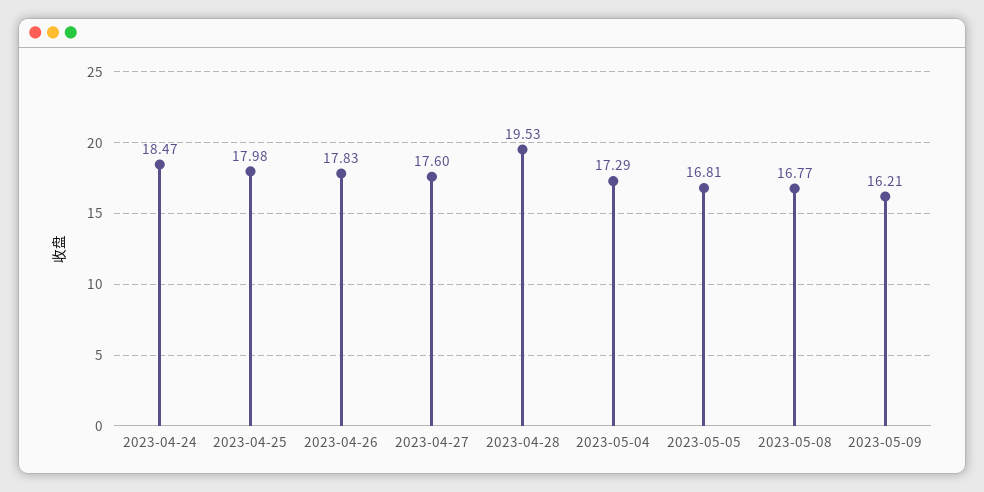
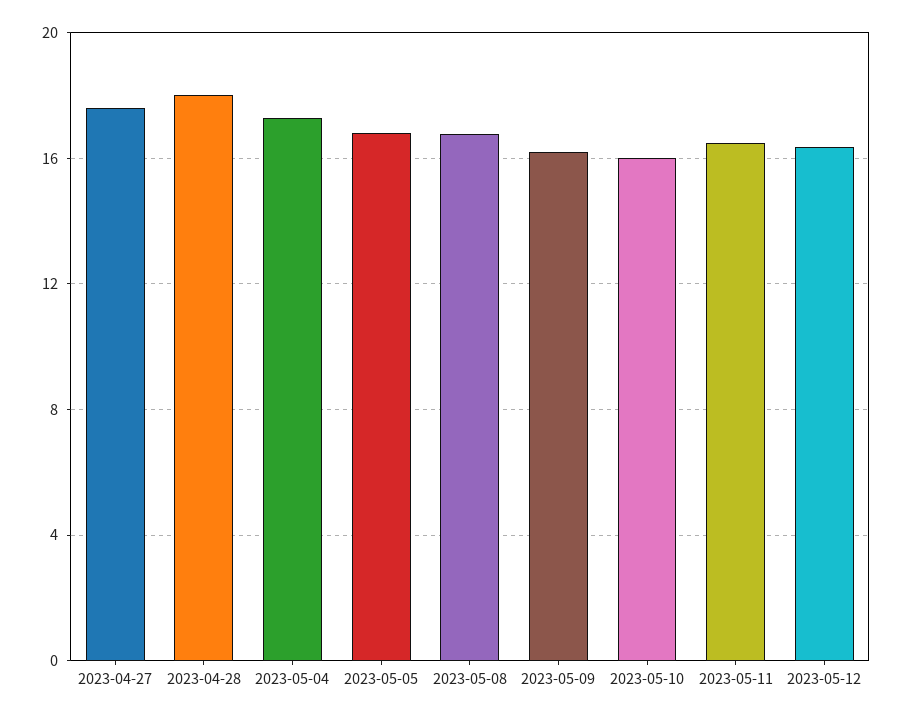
2023-04-24: 18.47 -> none
2023-04-25: 17.98 -> none
2023-04-26: 17.83 -> none
2023-04-28: 19.53 -> 18
2023-05-10: none -> 16
2023-05-11: none -> 16.5
2023-05-12: none -> 16.5

